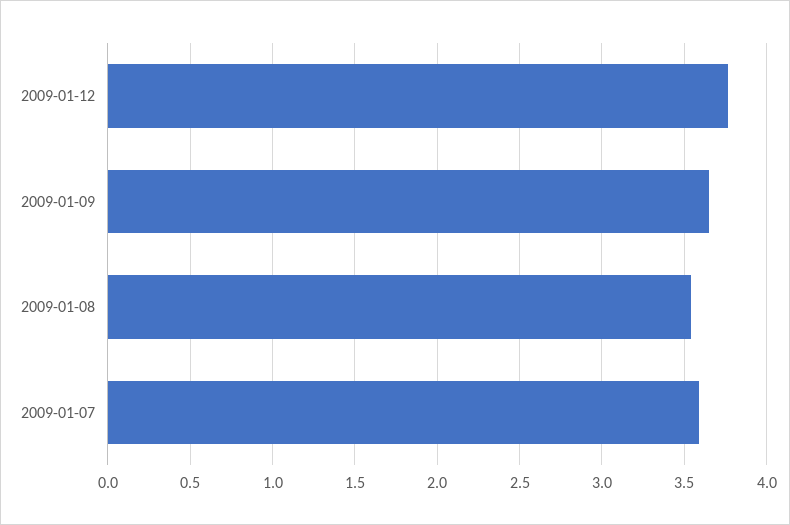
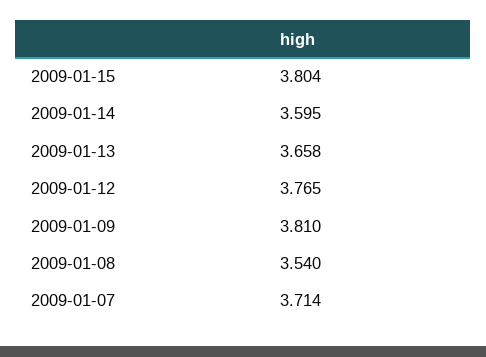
2009-01-09: 3.65 -> 3.81
2009-01-07: 3.6 -> 3.714
2009-01-15: none -> 3.804
2009-01-14: none -> 3.595
2009-01-13: none -> 3.658

